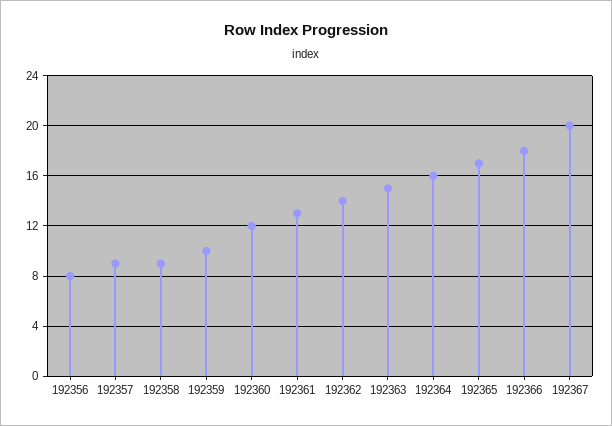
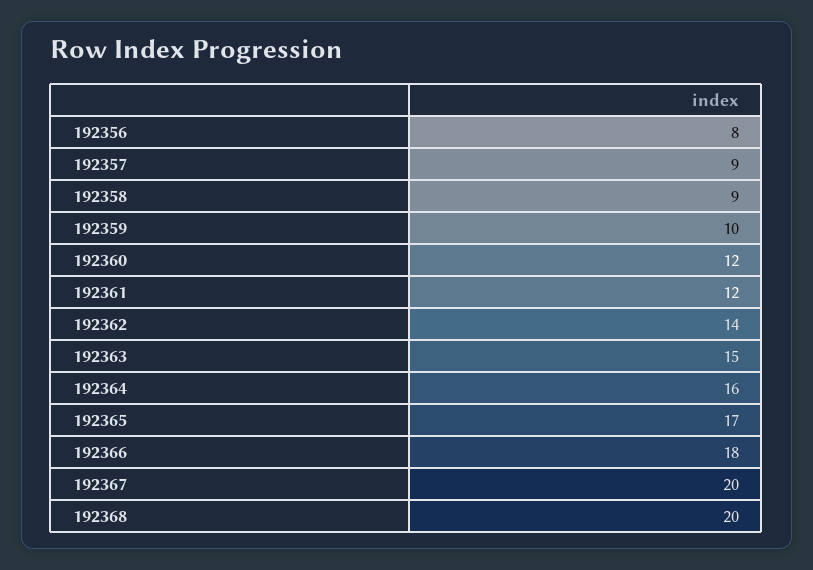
192361: 13 -> 12
192368: none -> 20

